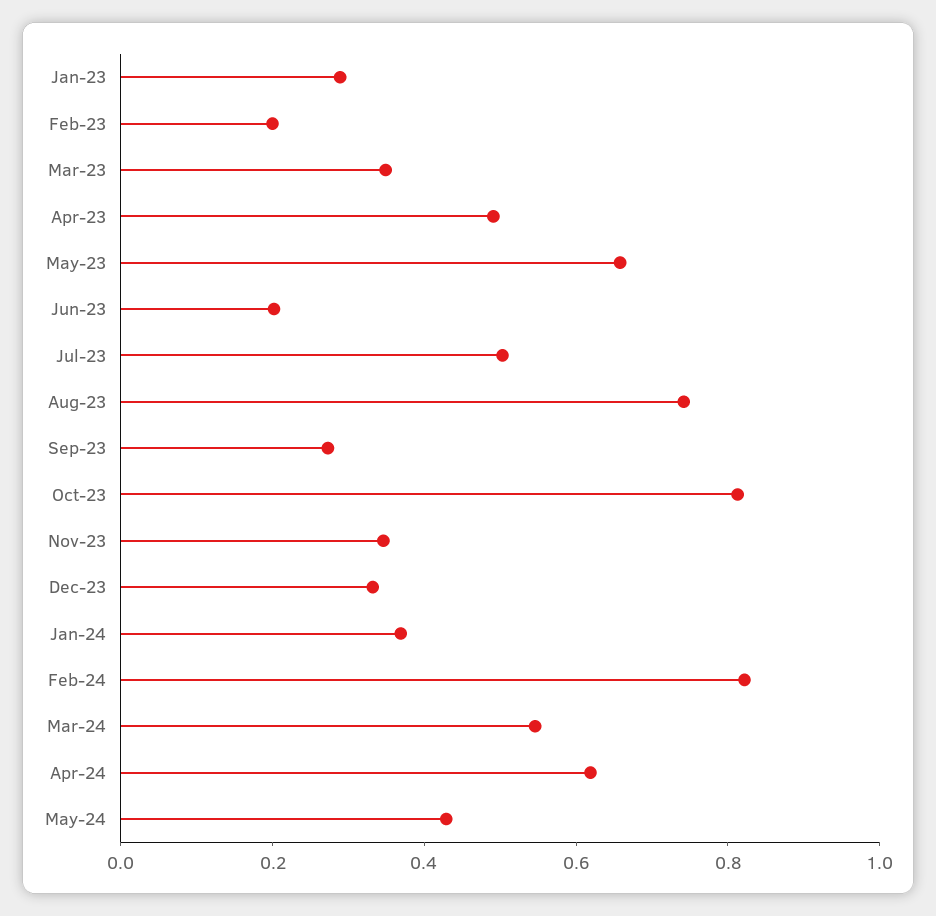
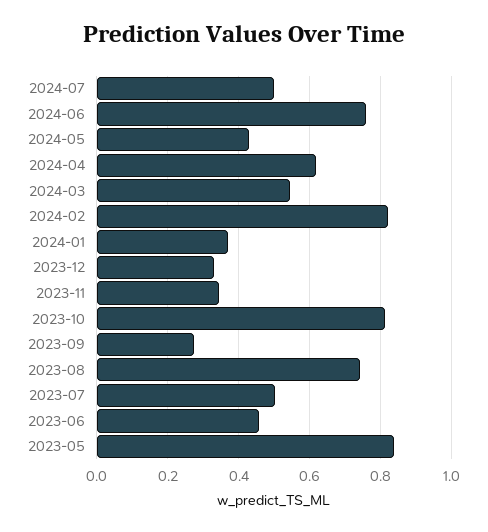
Jan-23: 0.3 -> none
Feb-23: 0.2 -> none
Mar-23: 0.35 -> none
Apr-23: 0.5 -> none
May-23: 0.65 -> 0.84
Jun-23: 0.2 -> 0.46
2024-07: none -> 0.5
2024-06: none -> 0.76

